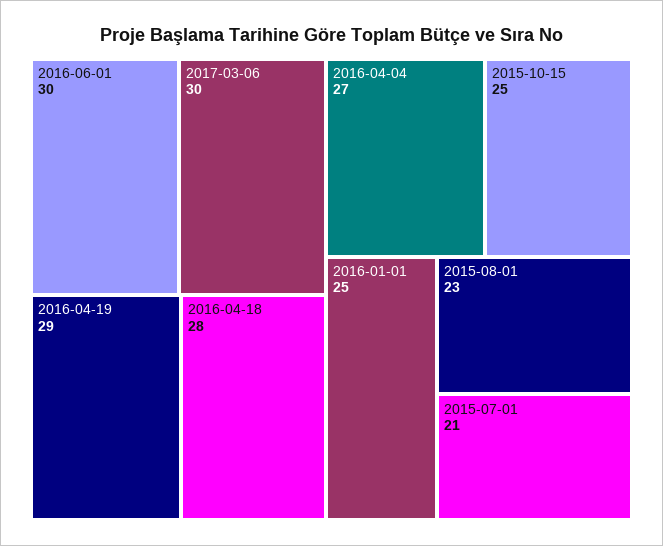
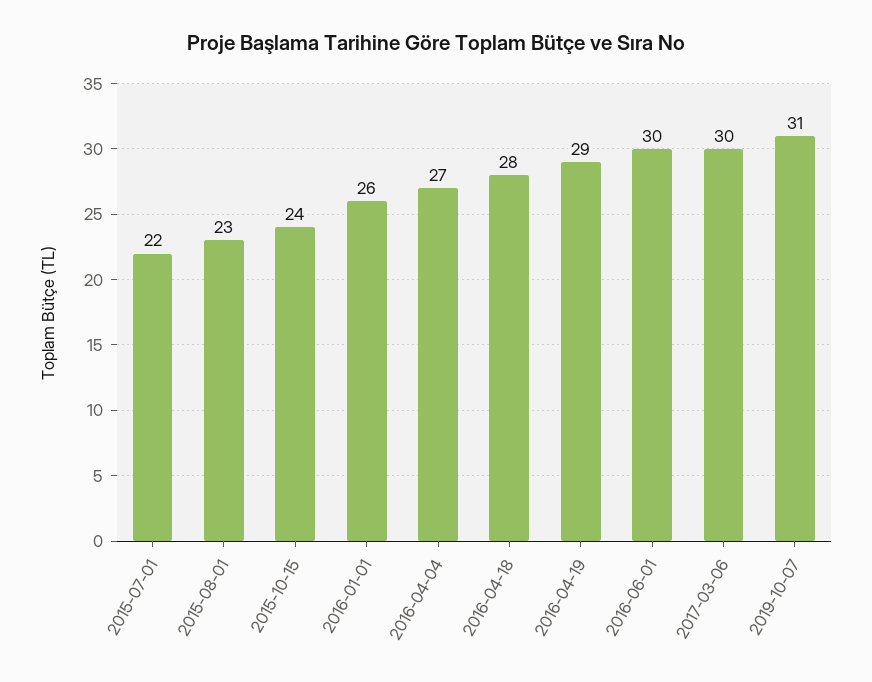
2015-10-15: 25 -> 24
2016-01-01: 25 -> 26
2015-07-01: 21 -> 22
2019-10-07: none -> 31

